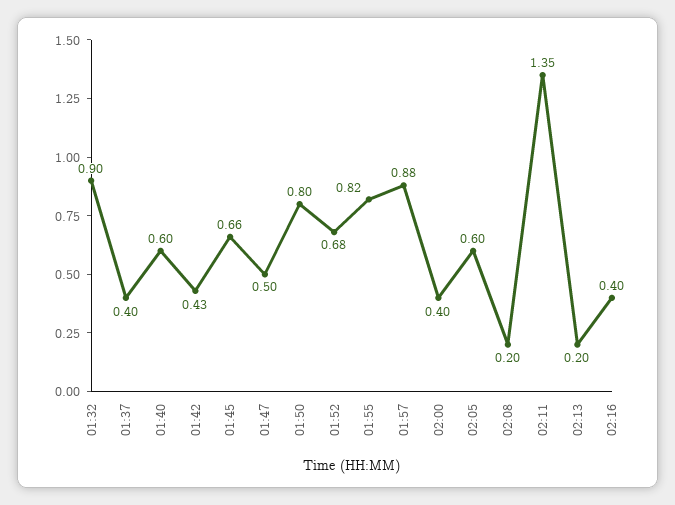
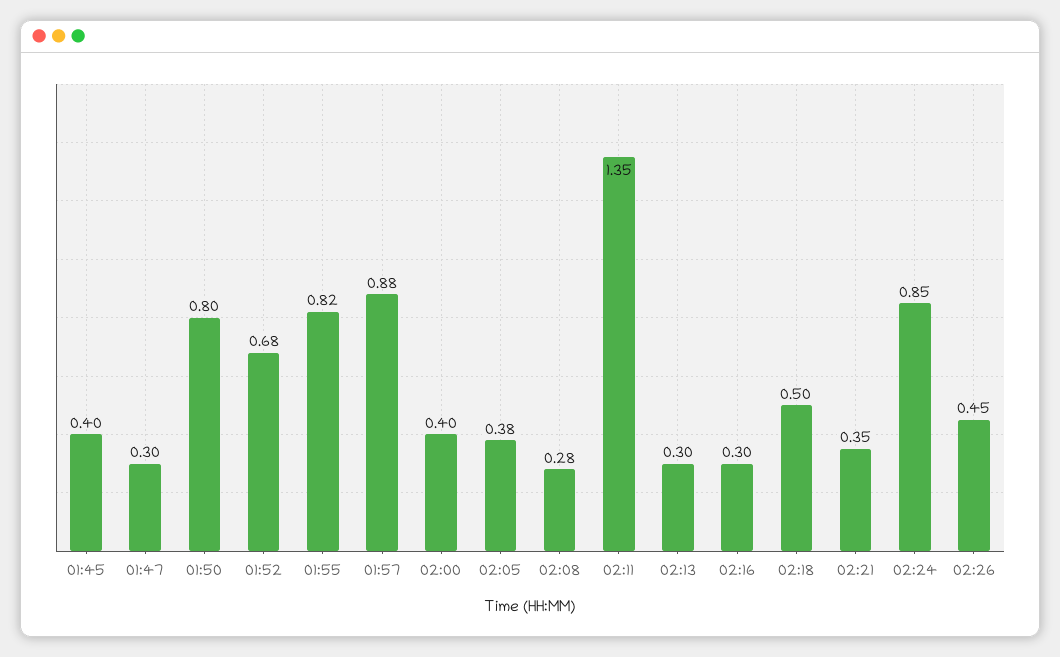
01:32: 0.9 -> none
01:37: 0.4 -> none
01:40: 0.6 -> none
01:42: 0.43 -> none
01:45: 0.66 -> 0.4
01:47: 0.5 -> 0.3
02:05: 0.6 -> 0.38
02:08: 0.2 -> 0.28
02:13: 0.2 -> 0.3
02:16: 0.4 -> 0.3
02:18: none -> 0.5
02:21: none -> 0.35
02:24: none -> 0.85
02:26: none -> 0.45

